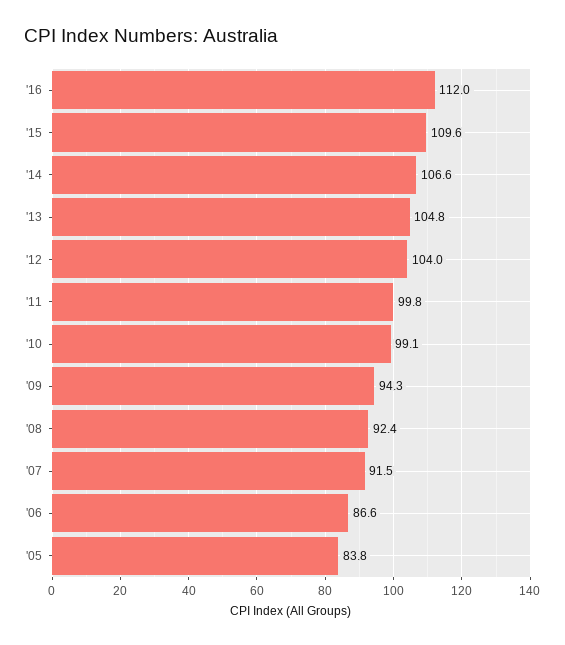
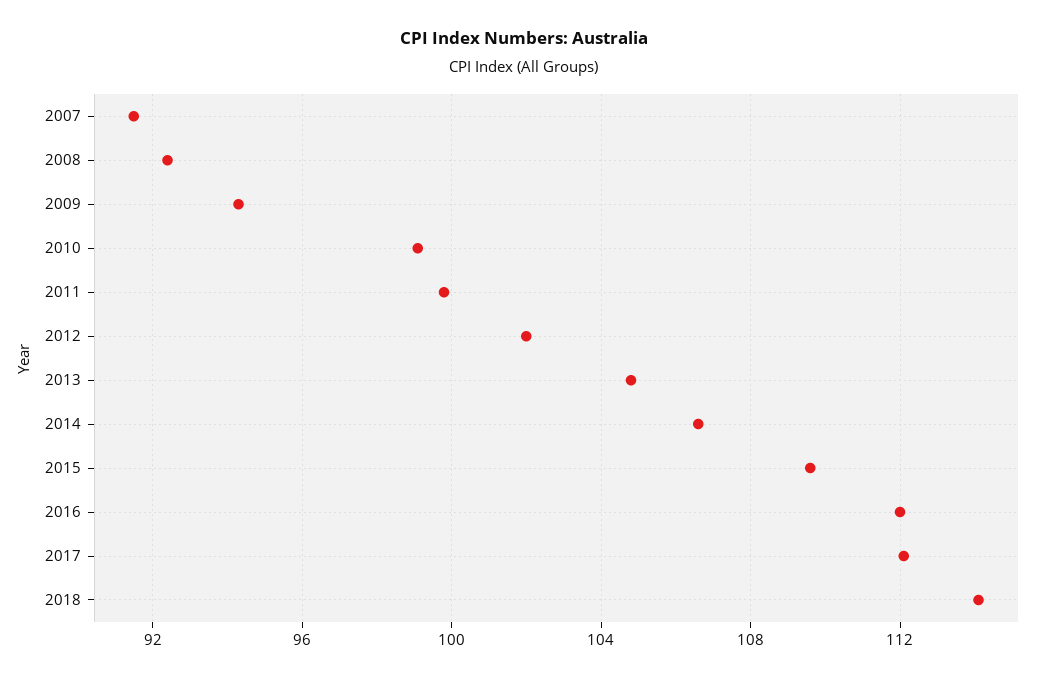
'12: 104 -> 102
'06: 86.6 -> none
'05: 83.8 -> none
2017: none -> 112
2018: none -> 114

